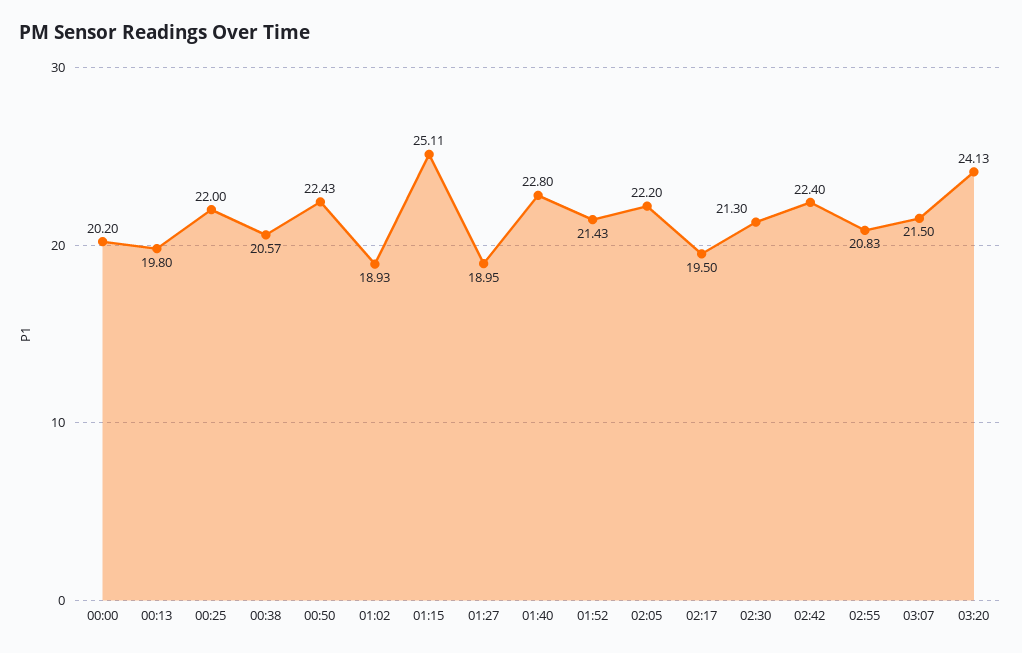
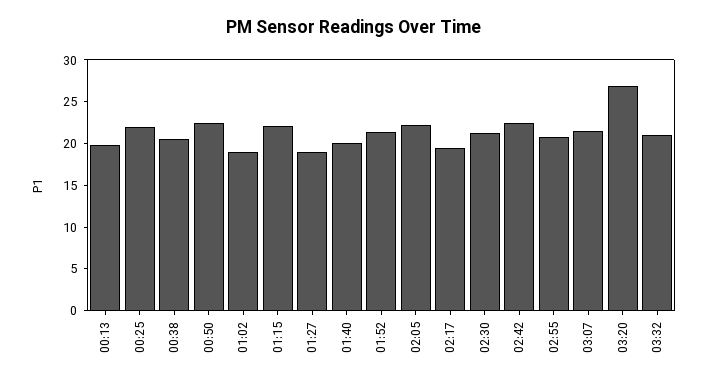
00:00: 20.2 -> none
01:15: 25.11 -> 22
01:40: 22.8 -> 20
03:20: 24.13 -> 27
03:32: none -> 21

